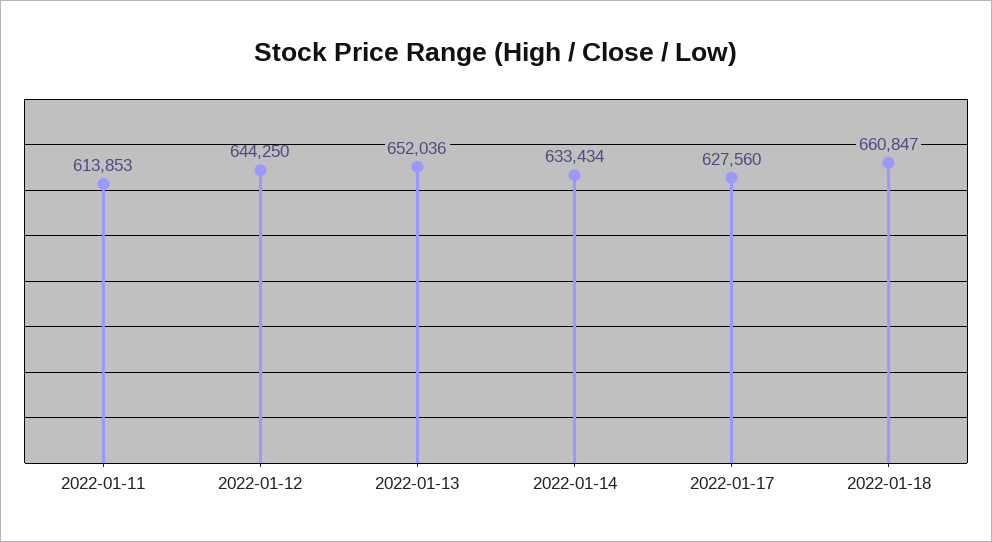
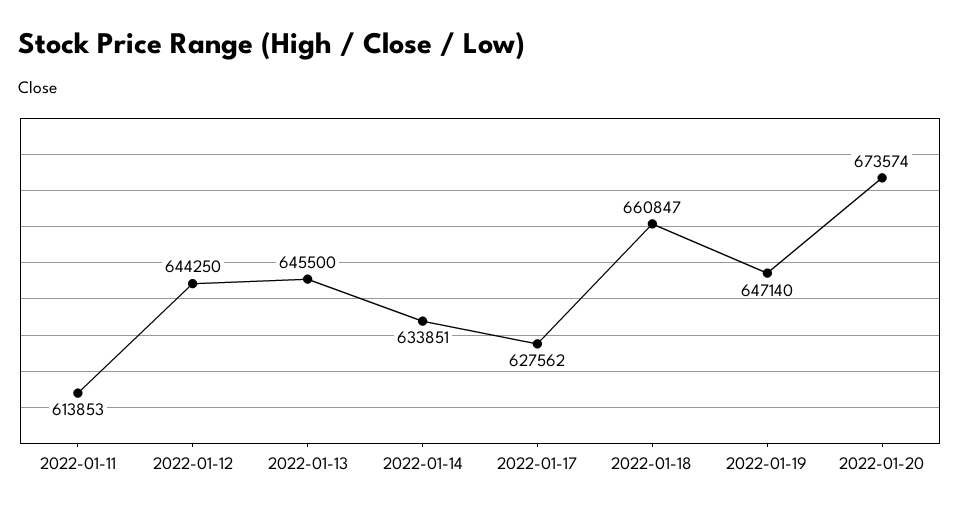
2022-01-13: 652036 -> 645500
2022-01-14: 633434 -> 633851
2022-01-17: 627560 -> 627562
2022-01-19: none -> 647140
2022-01-20: none -> 673574

